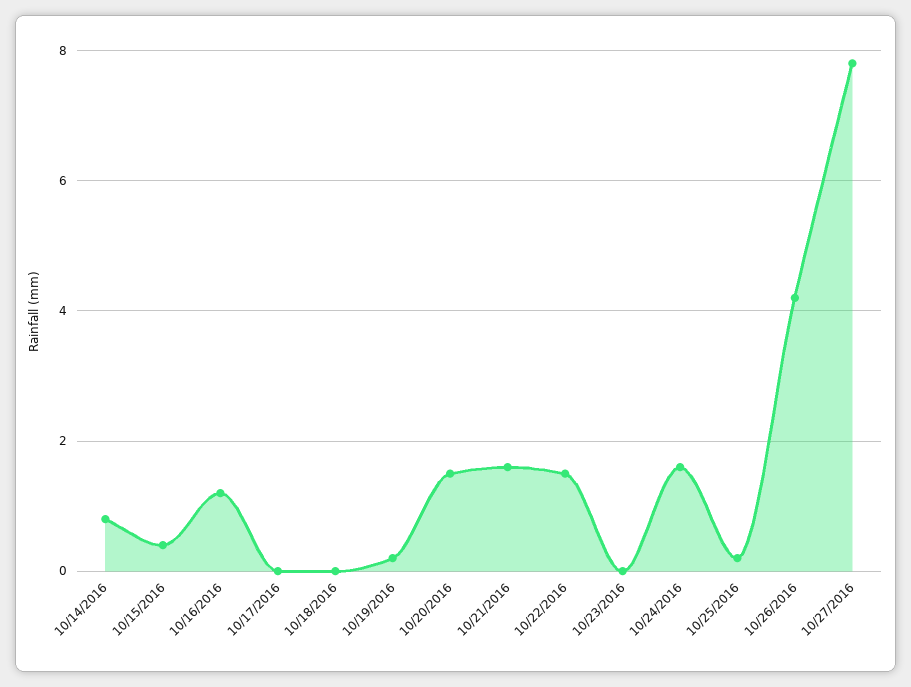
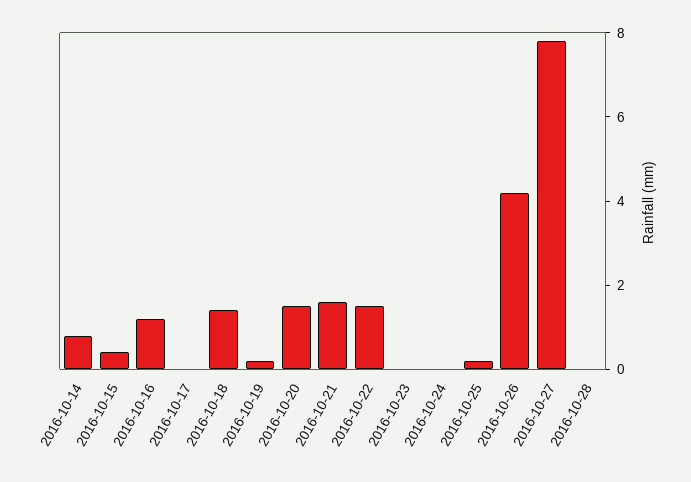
10/18/2016: 0 -> 1.5
10/24/2016: 1.5 -> 0
2016-10-28: none -> 0

